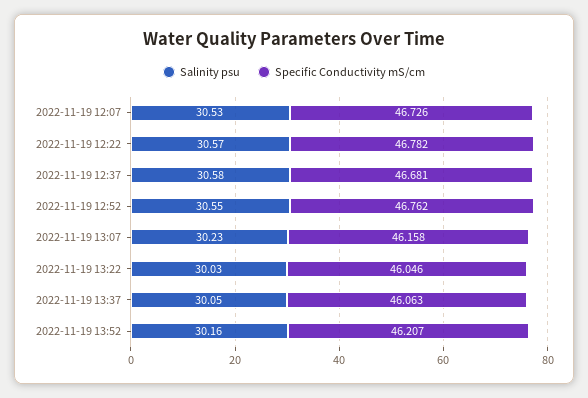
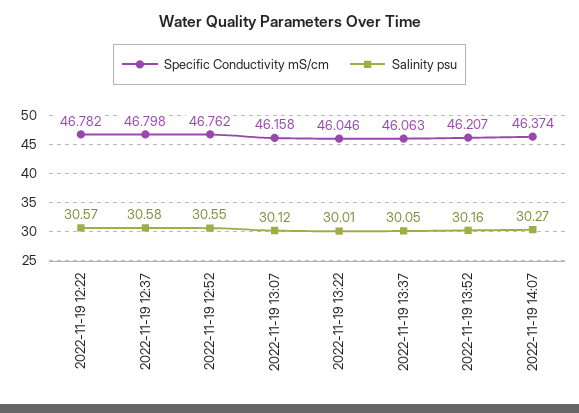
Salinity psu, 2022-11-19 12:07: 30.53 -> none
Specific Conductivity mS/cm, 2022-11-19 12:07: 46.726 -> none
Specific Conductivity mS/cm, 2022-11-19 12:37: 46.681 -> 46.798
Salinity psu, 2022-11-19 13:07: 30.23 -> 30.12
Salinity psu, 2022-11-19 13:22: 30.03 -> 30.01
Specific Conductivity mS/cm, 2022-11-19 14:07: none -> 46.374
Salinity psu, 2022-11-19 14:07: none -> 30.27

